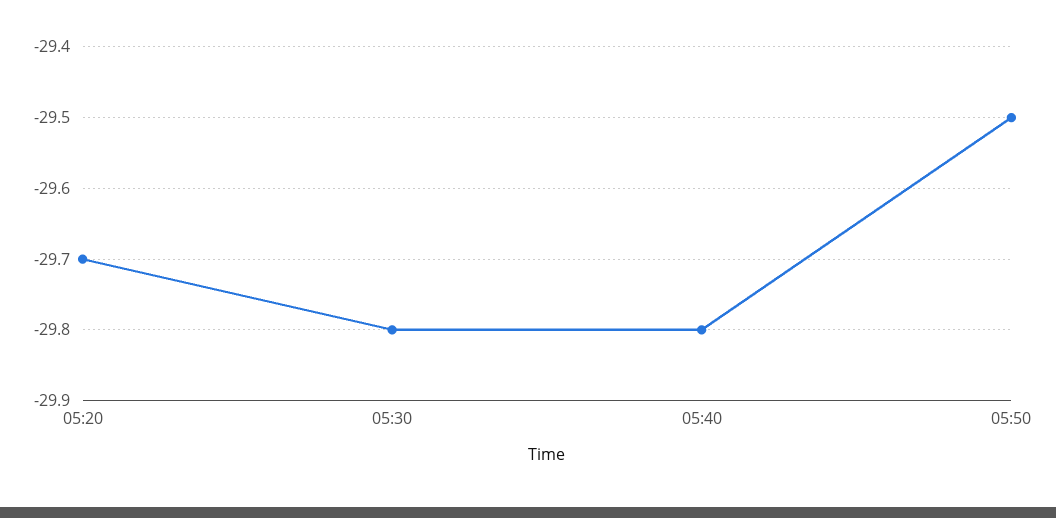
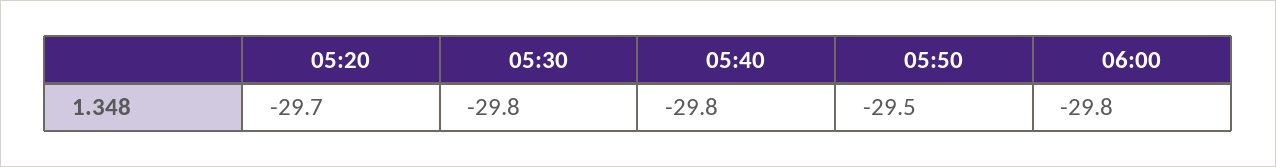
06:00: none -> -29.8

